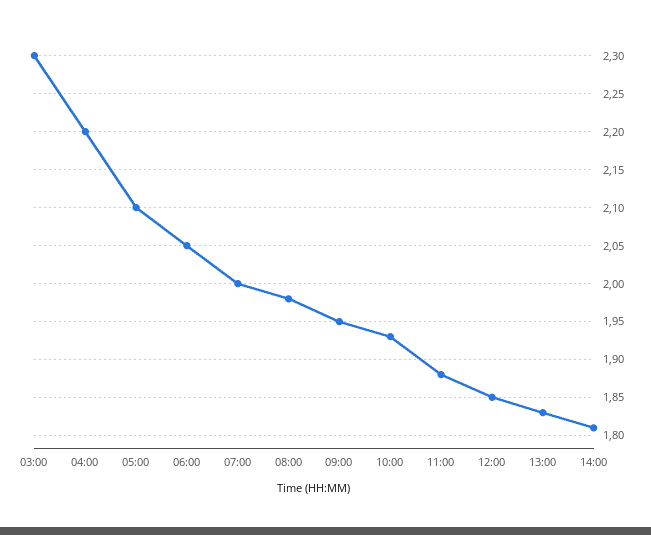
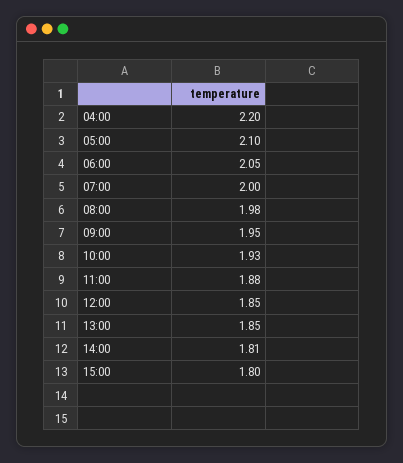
03:00: 2.3 -> none
13:00: 1.83 -> 1.85
15:00: none -> 1.8

